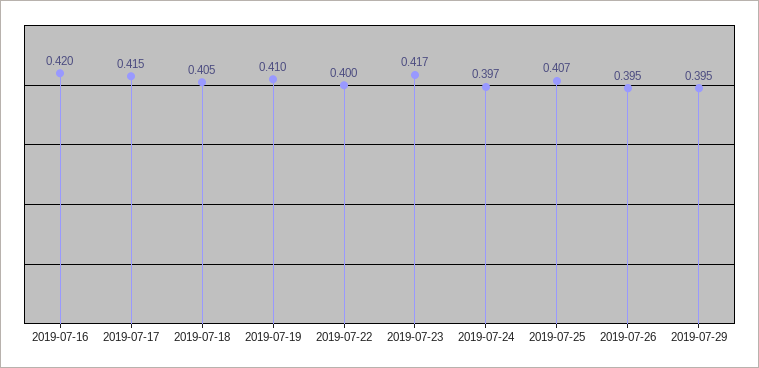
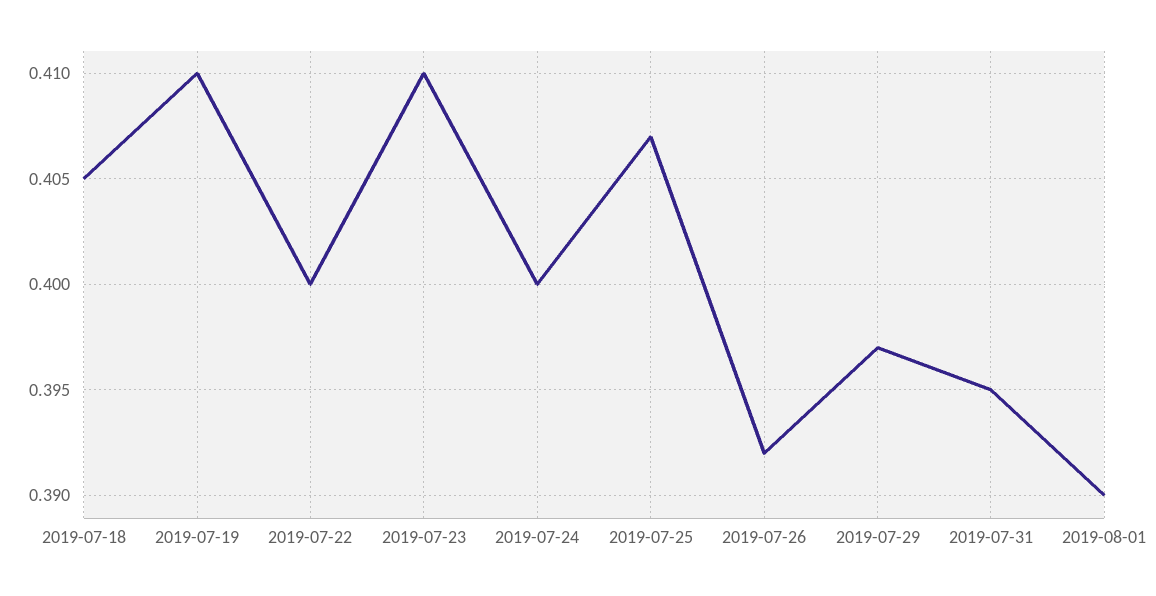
2019-07-16: 0.42 -> none
2019-07-17: 0.415 -> none
2019-07-23: 0.417 -> 0.41
2019-07-24: 0.397 -> 0.4
2019-07-26: 0.395 -> 0.392
2019-07-29: 0.395 -> 0.397
2019-07-31: none -> 0.395
2019-08-01: none -> 0.39

